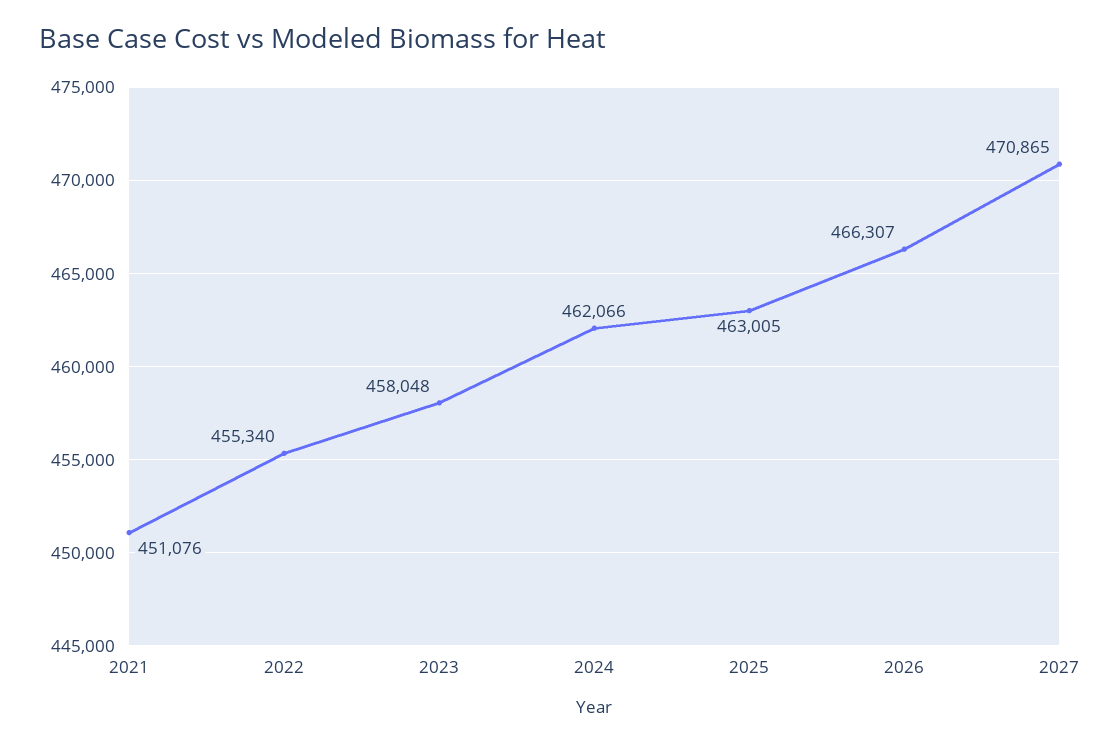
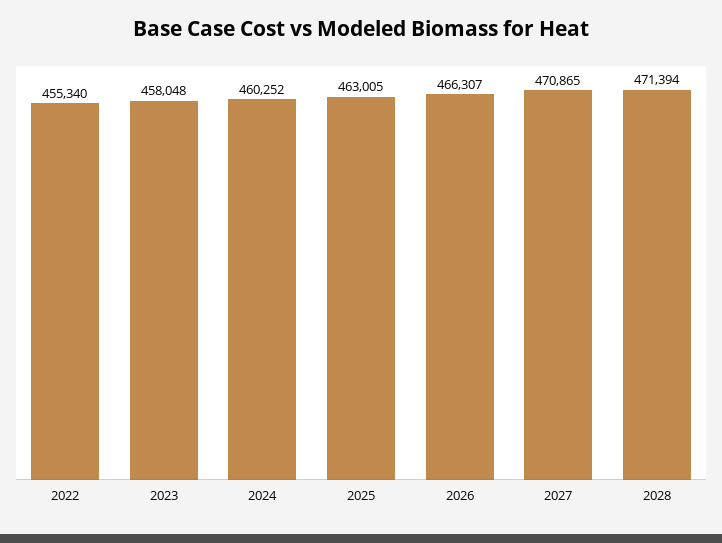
2021: 451076 -> none
2024: 462066 -> 460252
2028: none -> 471394

